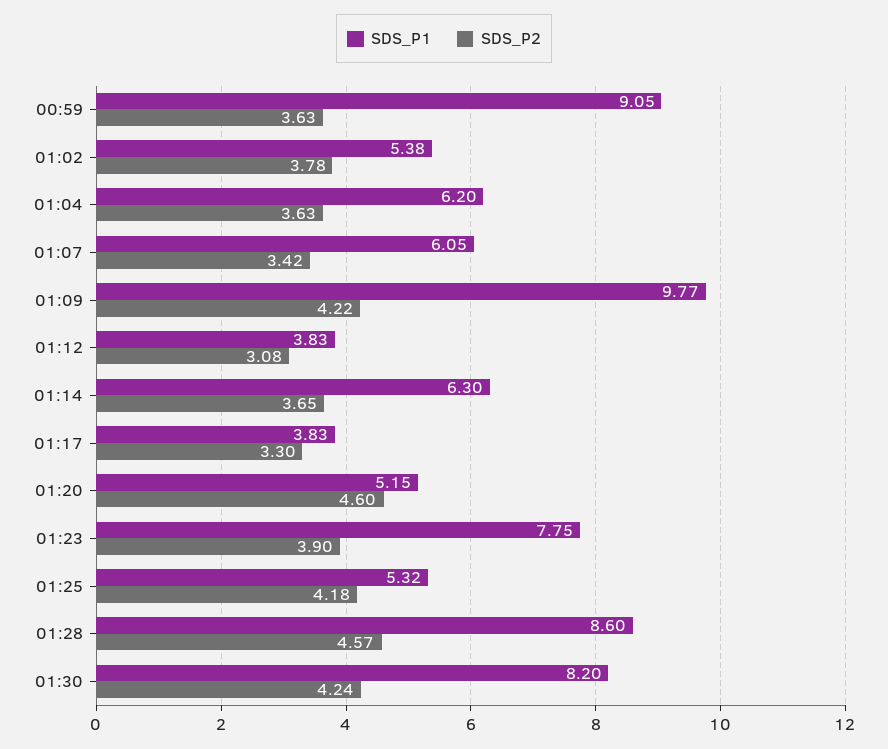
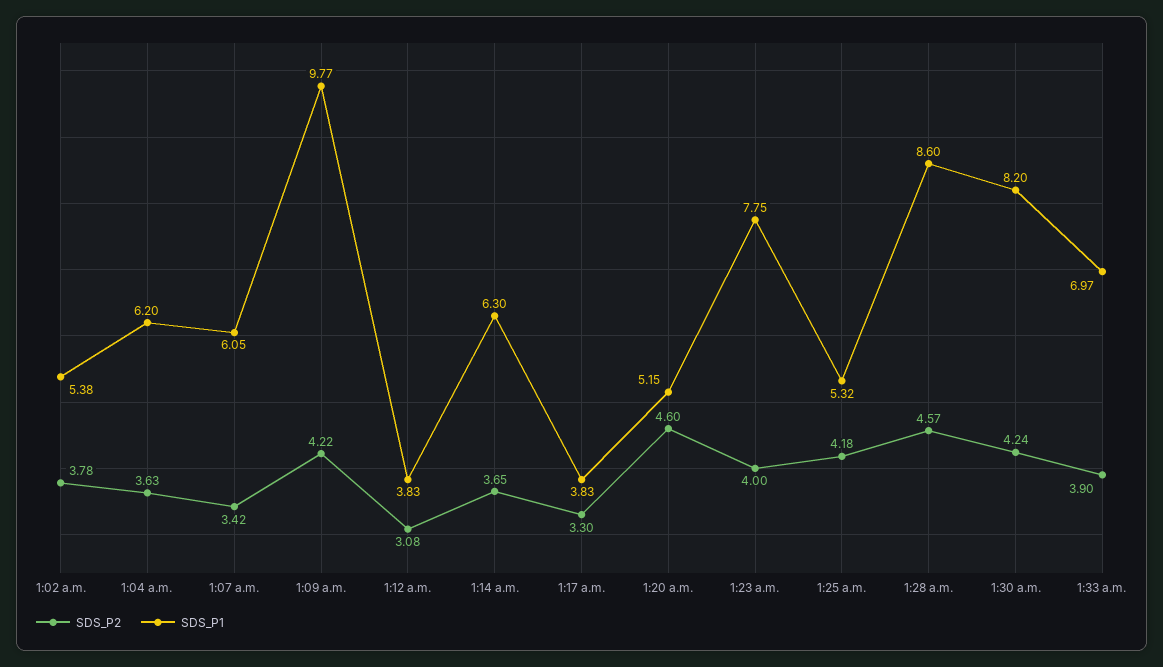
SDS_P1, 00:59: 9.05 -> none
SDS_P2, 00:59: 3.63 -> none
SDS_P2, 01:23: 3.9 -> 4
SDS_P2, 1:33 a.m.: none -> 3.9
SDS_P1, 1:33 a.m.: none -> 6.97

